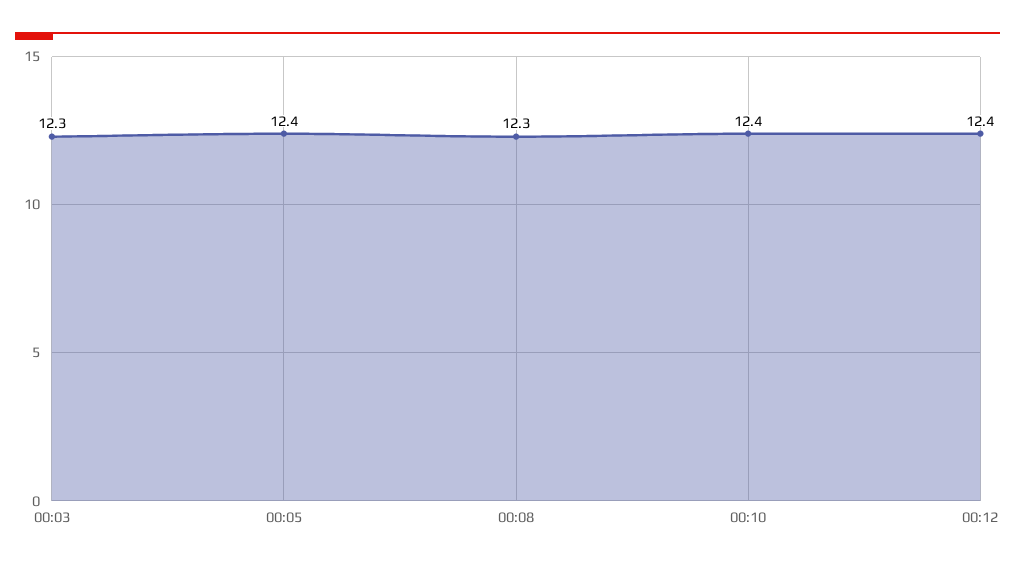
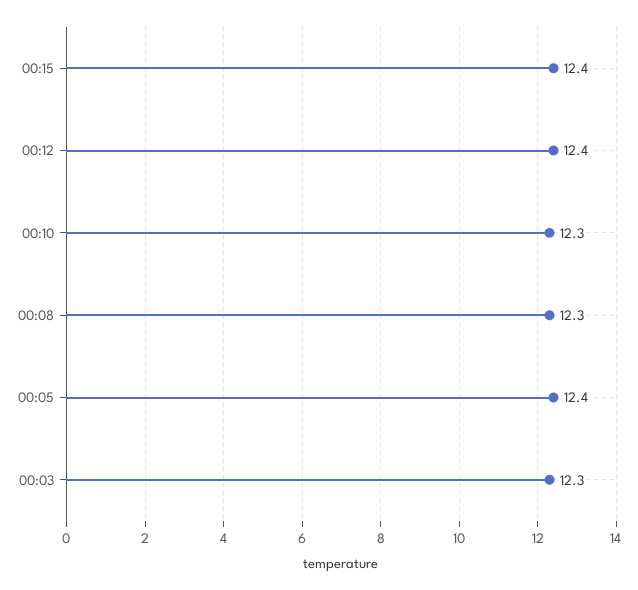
00:10: 12.4 -> 12.3
00:15: none -> 12.4

